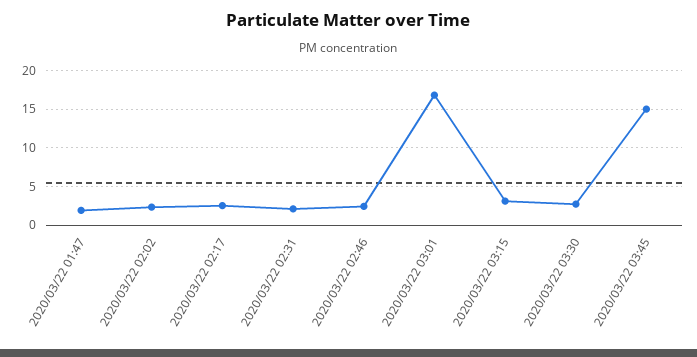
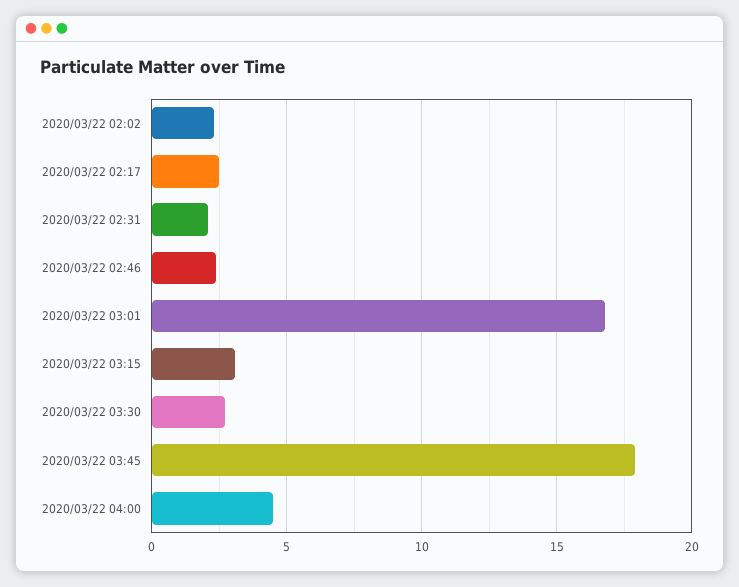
2020/03/22 01:47: 2 -> none
2020/03/22 03:45: 15 -> 18
2020/03/22 04:00: none -> 4.5

